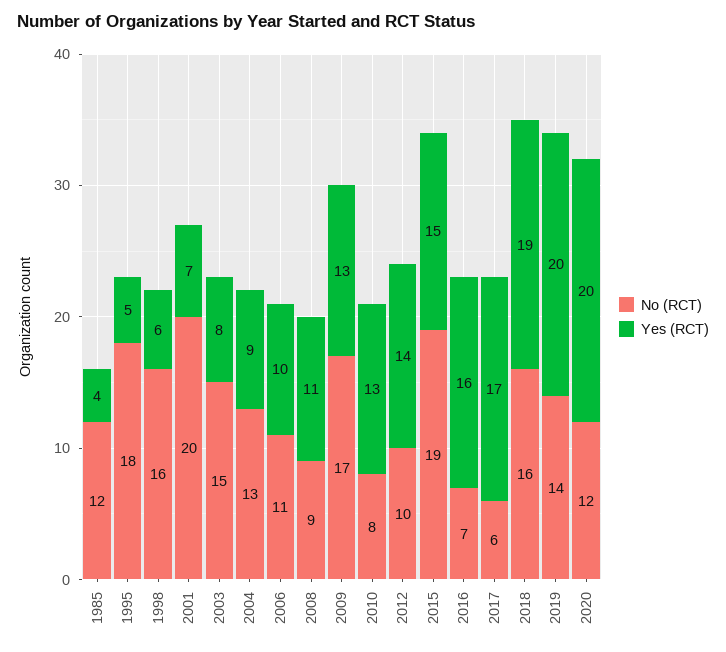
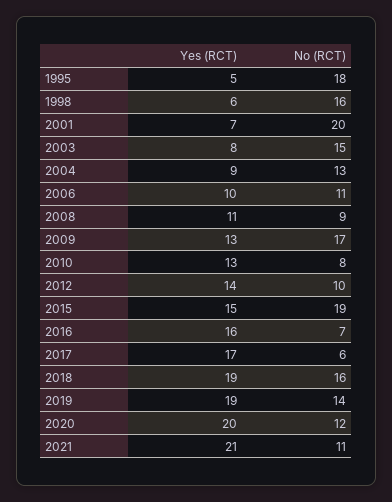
No (RCT), 1985: 12 -> none
Yes (RCT), 1985: 4 -> none
Yes (RCT), 2019: 20 -> 19
Yes (RCT), 2021: none -> 21
No (RCT), 2021: none -> 11

